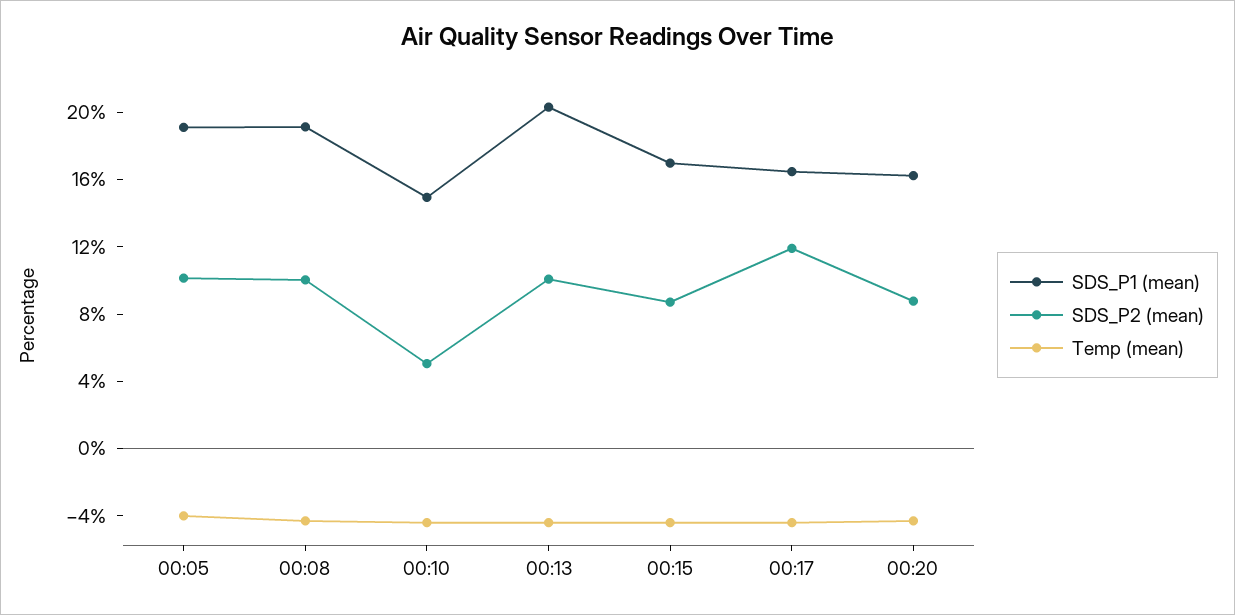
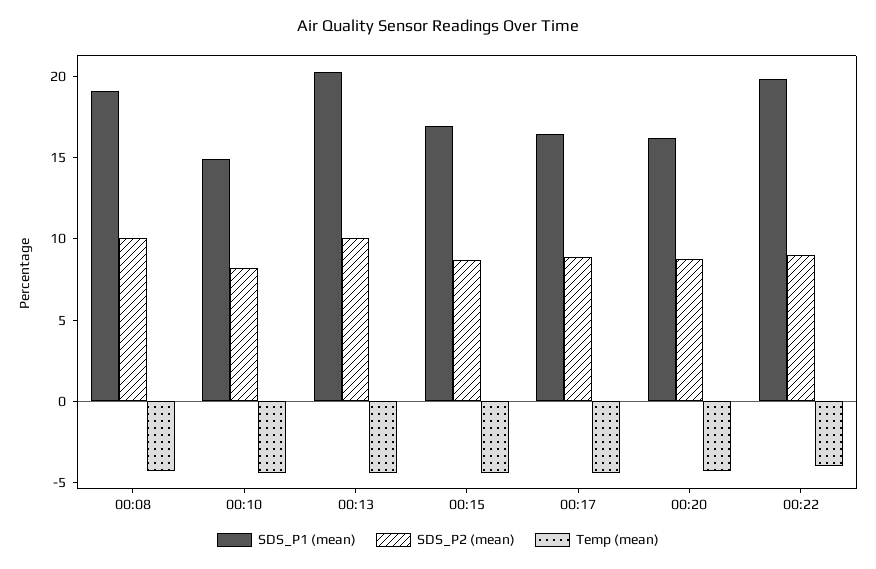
SDS_P1 (mean), 00:05: 19 -> none
SDS_P2 (mean), 00:05: 10 -> none
Temp (mean), 00:05: -4 -> none
SDS_P2 (mean), 00:10: 5 -> 8
SDS_P2 (mean), 00:17: 12 -> 9
SDS_P1 (mean), 00:22: none -> 20
SDS_P2 (mean), 00:22: none -> 9
Temp (mean), 00:22: none -> -4

